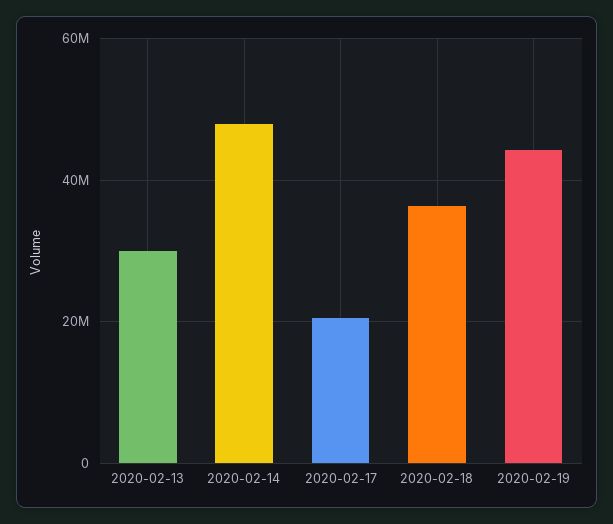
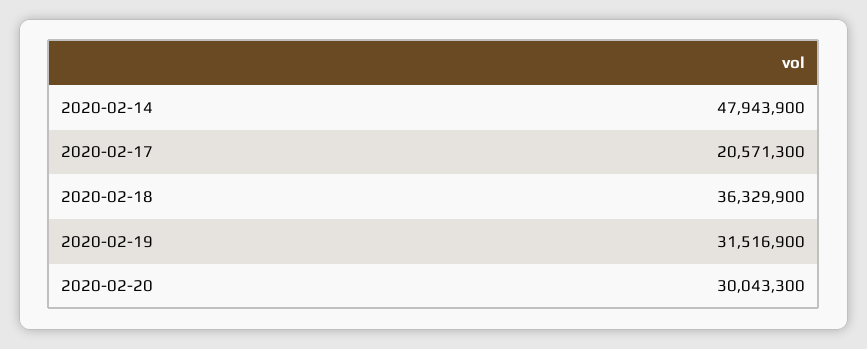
2020-02-13: 30000000 -> none
2020-02-19: 44000000 -> 31516900
2020-02-20: none -> 30043300

